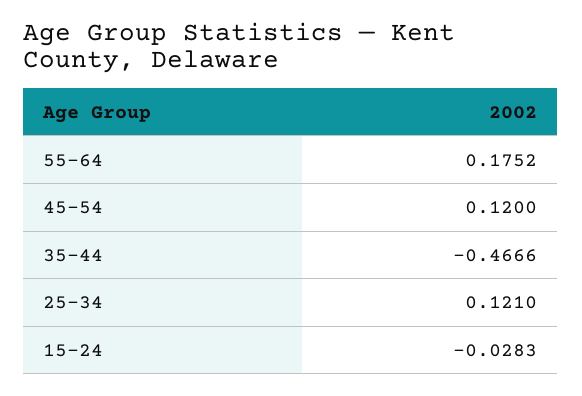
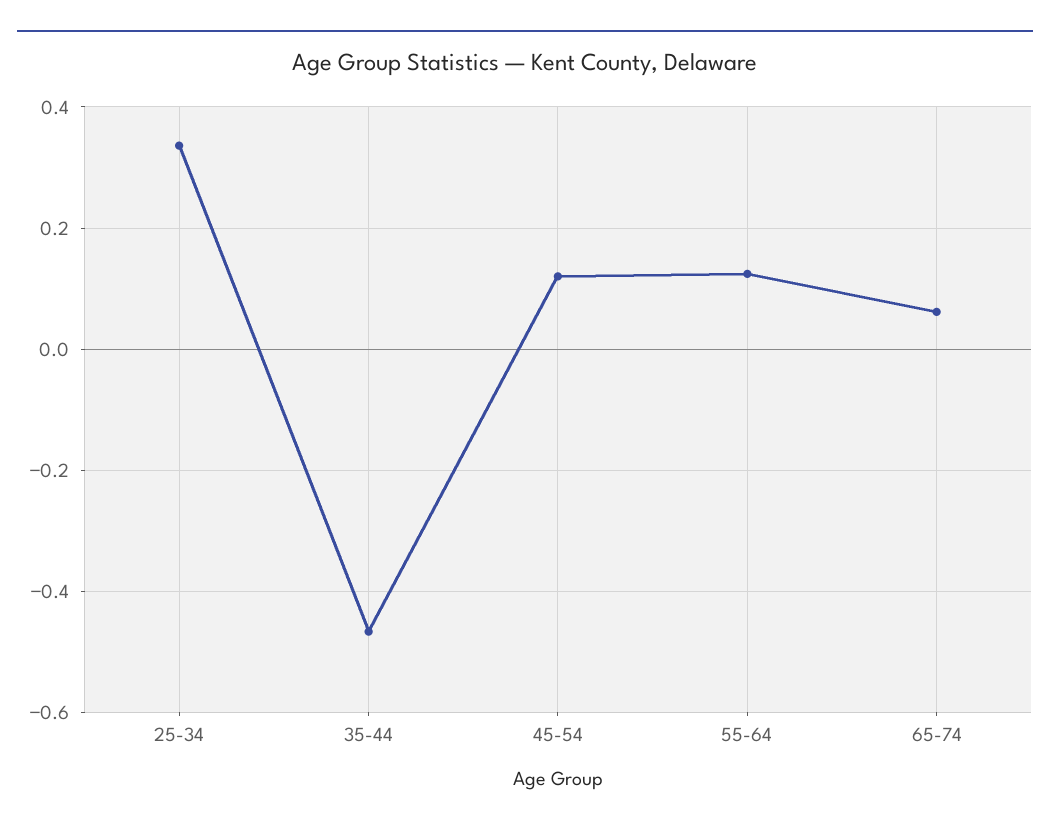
55-64: 0.1752 -> 0.12
25-34: 0.121 -> 0.34
15-24: -0.0283 -> none
65-74: none -> 0.06

